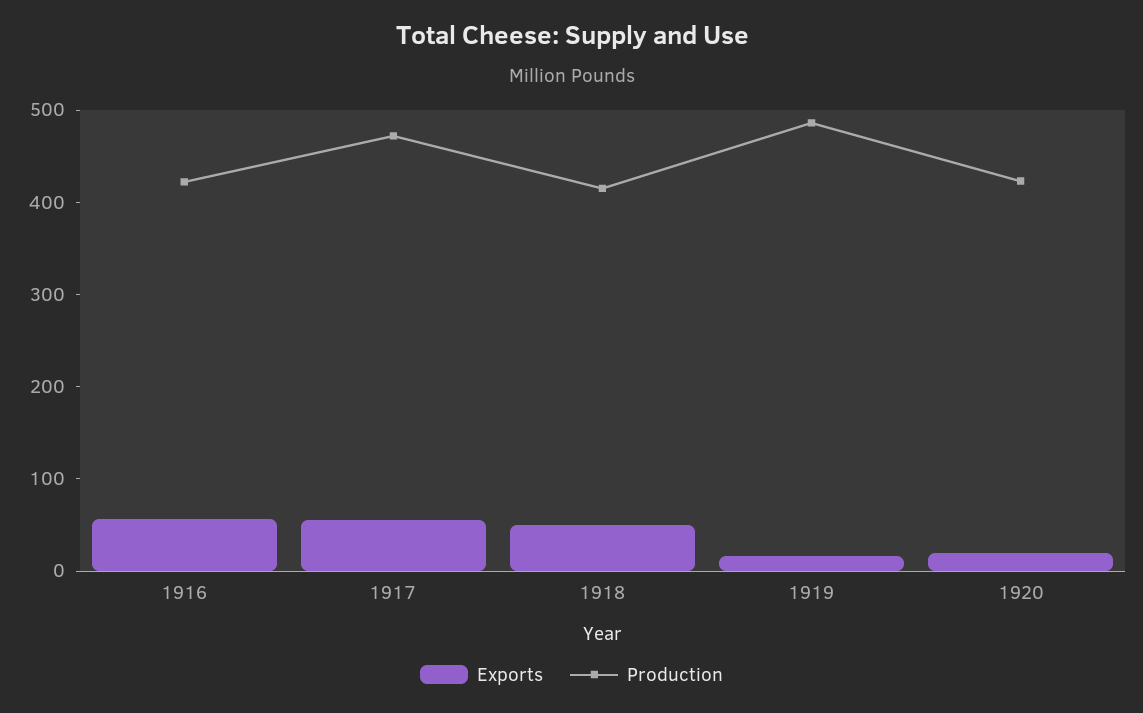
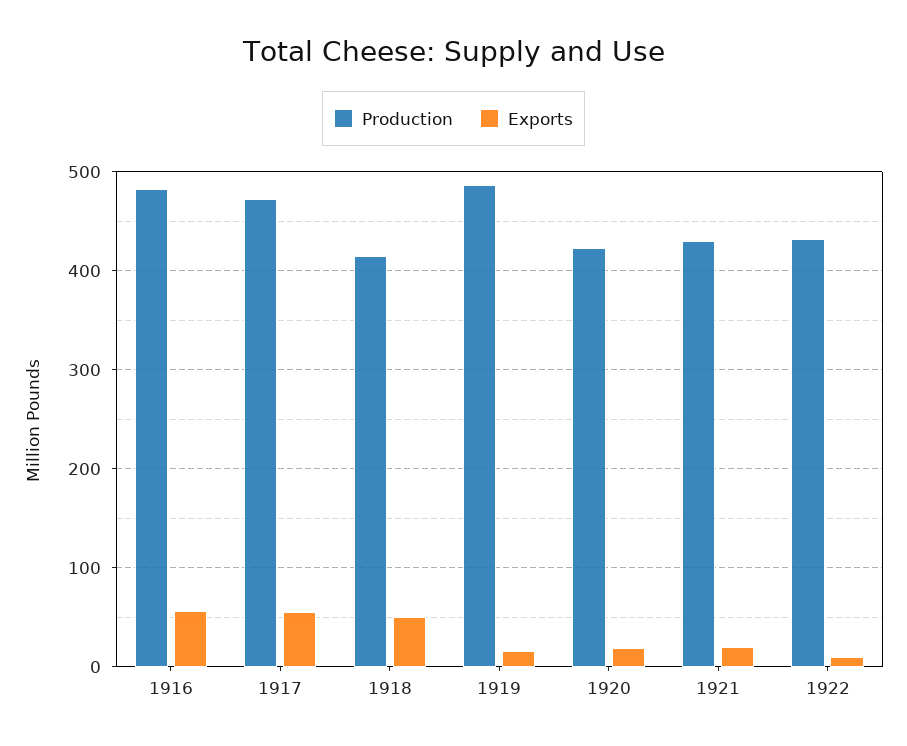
Production, 1916: 420 -> 480
Production, 1921: none -> 430
Exports, 1921: none -> 20
Production, 1922: none -> 430
Exports, 1922: none -> 10

